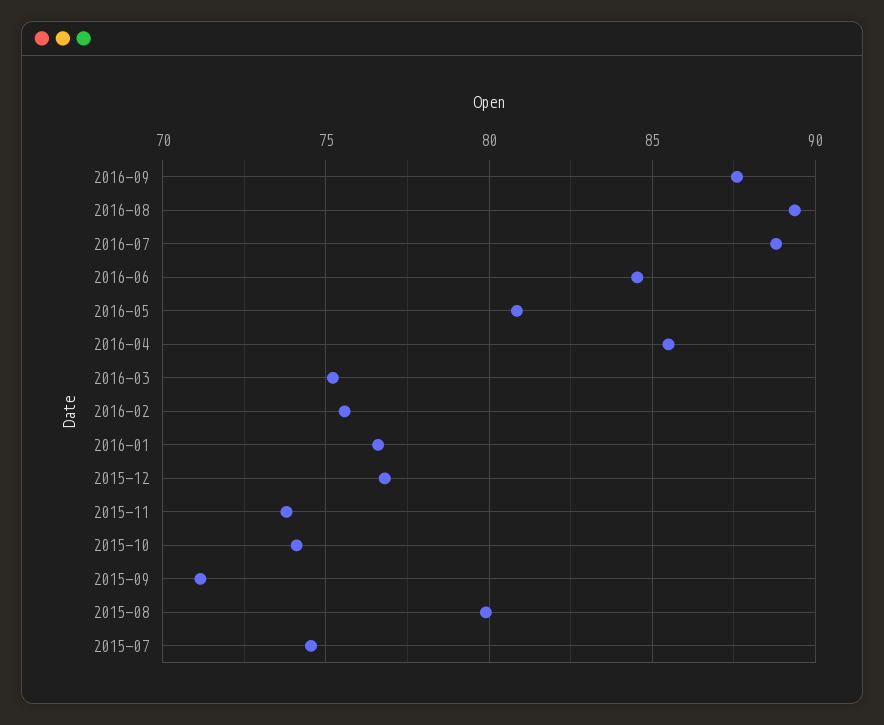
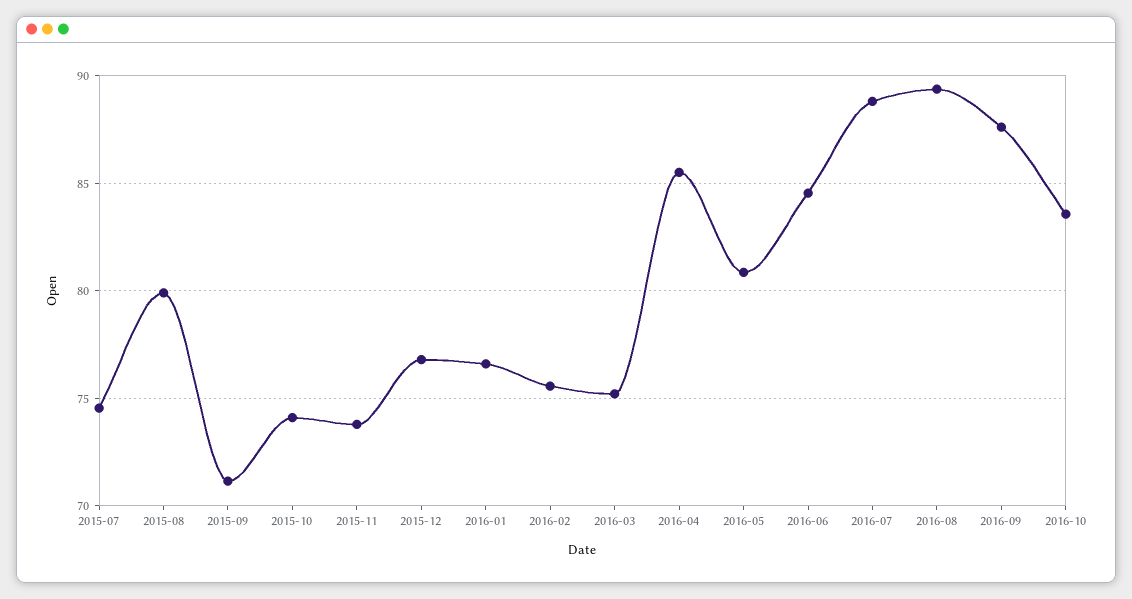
2016-10: none -> 83.5

